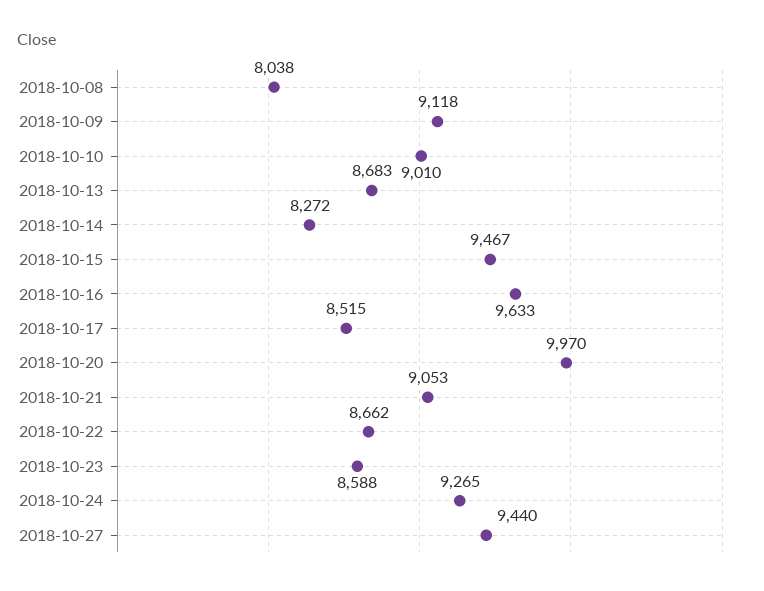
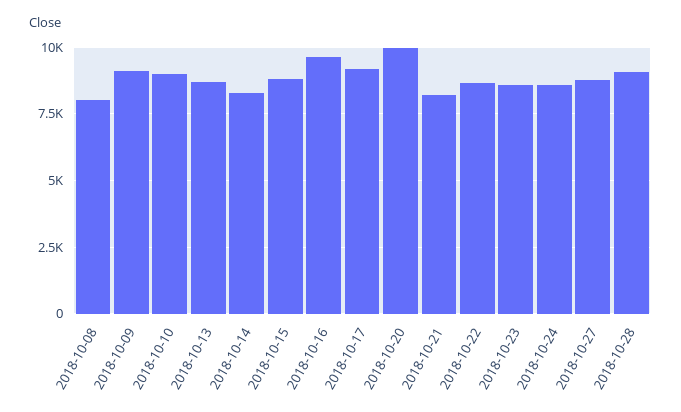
2018-10-15: 9467 -> 8750
2018-10-17: 8515 -> 9250
2018-10-21: 9053 -> 8250
2018-10-24: 9265 -> 8500
2018-10-27: 9440 -> 8750
2018-10-28: none -> 9000

